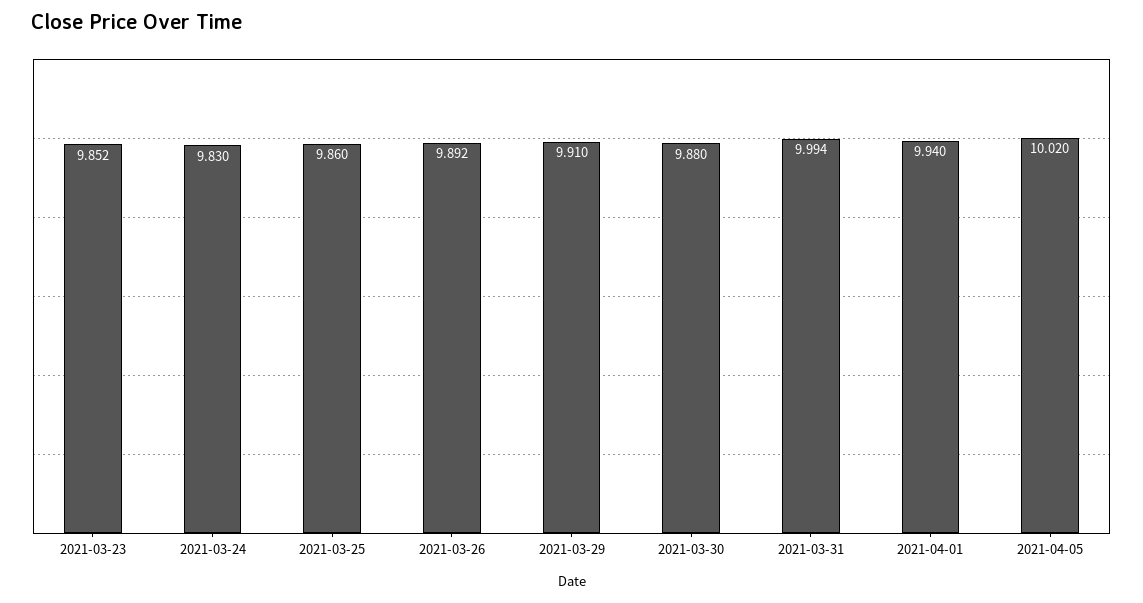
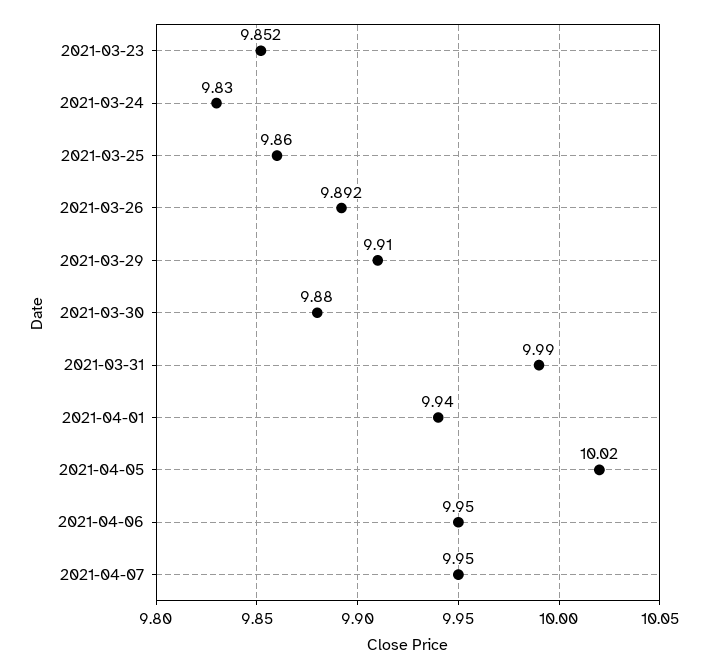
2021-03-31: 9.994 -> 9.99
2021-04-06: none -> 9.95
2021-04-07: none -> 9.95

